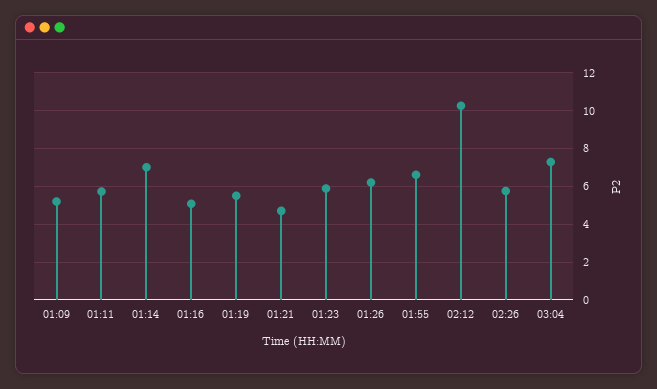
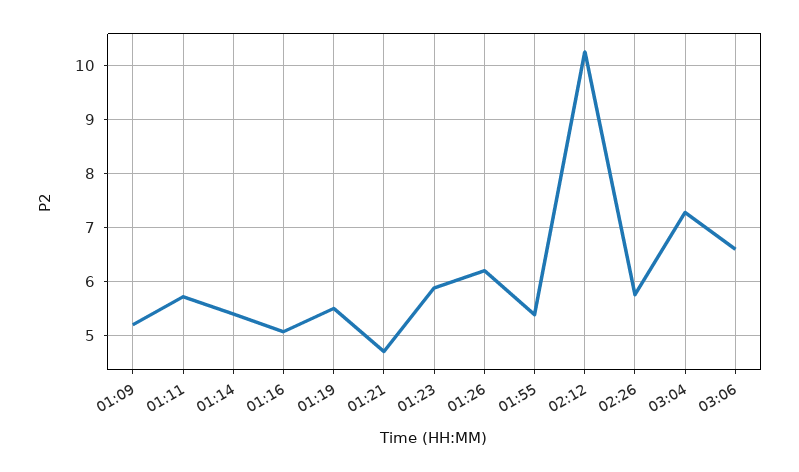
01:14: 7 -> 5.4
01:55: 6.5 -> 5.4
03:06: none -> 6.6

